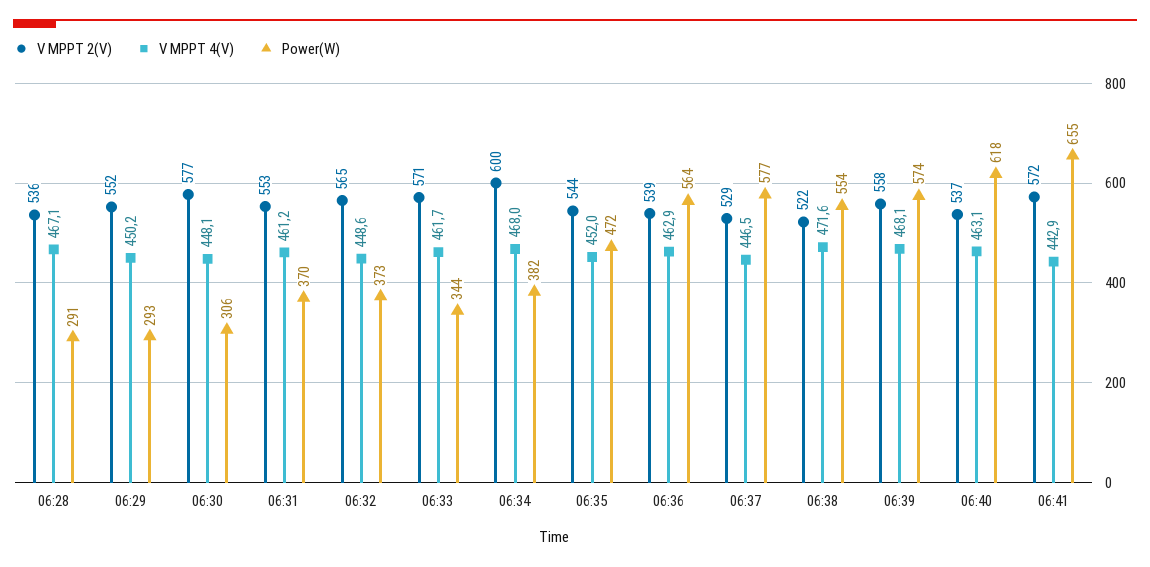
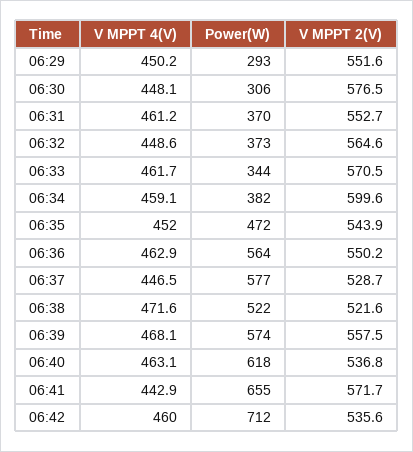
V MPPT 2(V), 06:28: 536 -> none
V MPPT 4(V), 06:28: 467.1 -> none
Power(W), 06:28: 291 -> none
V MPPT 4(V), 06:34: 468 -> 459.1
V MPPT 2(V), 06:36: 539 -> 550.2
Power(W), 06:38: 554 -> 522
V MPPT 4(V), 06:42: none -> 460
Power(W), 06:42: none -> 712
V MPPT 2(V), 06:42: none -> 535.6

